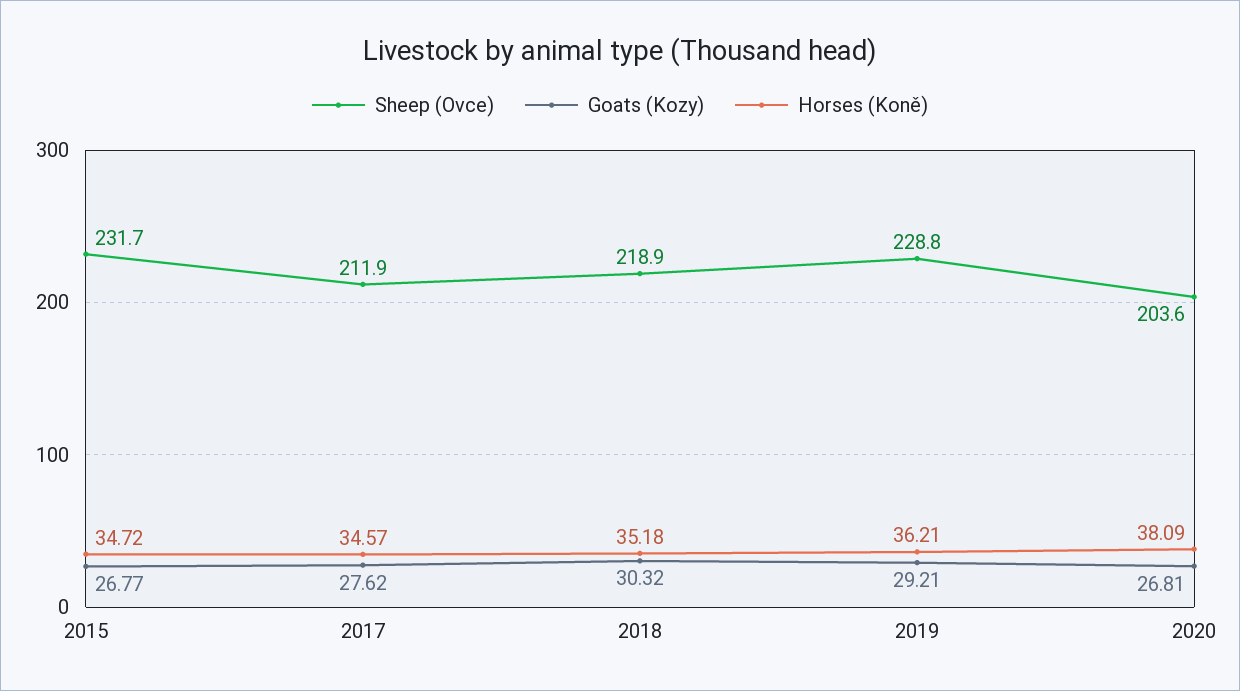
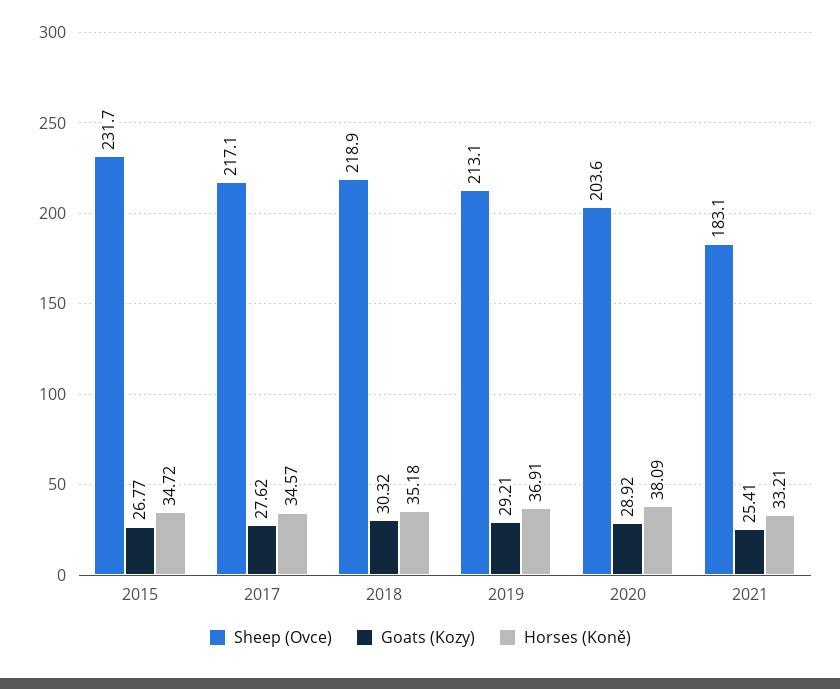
Sheep (Ovce), 2017: 211.9 -> 217.1
Sheep (Ovce), 2019: 228.8 -> 213.1
Horses (Koně), 2019: 36.21 -> 36.91
Goats (Kozy), 2020: 26.81 -> 28.92
Sheep (Ovce), 2021: none -> 183.1
Goats (Kozy), 2021: none -> 25.41
Horses (Koně), 2021: none -> 33.21

